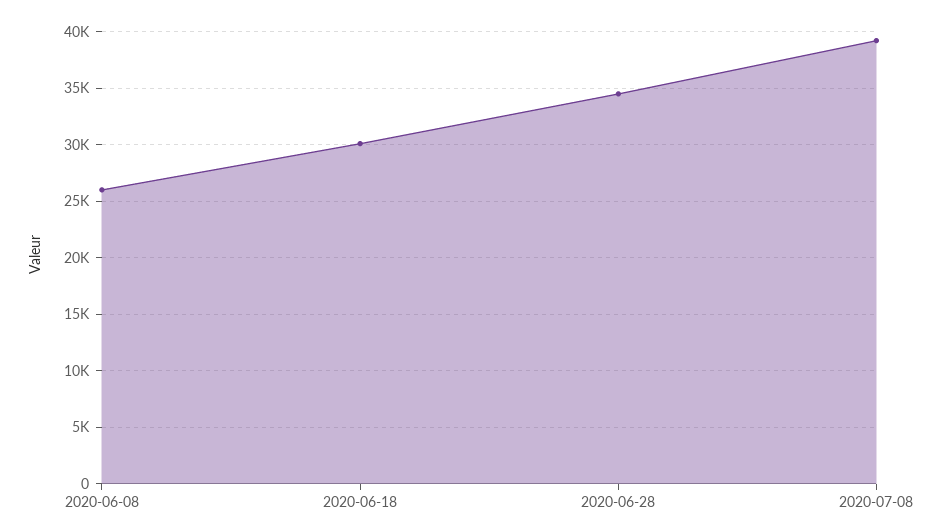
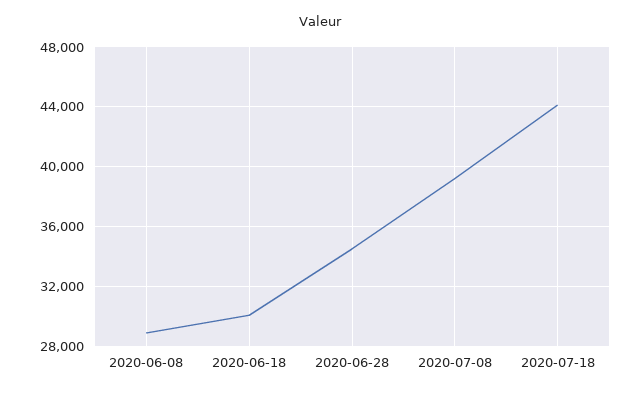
2020-06-08: 26000 -> 29000
2020-07-18: none -> 44000

